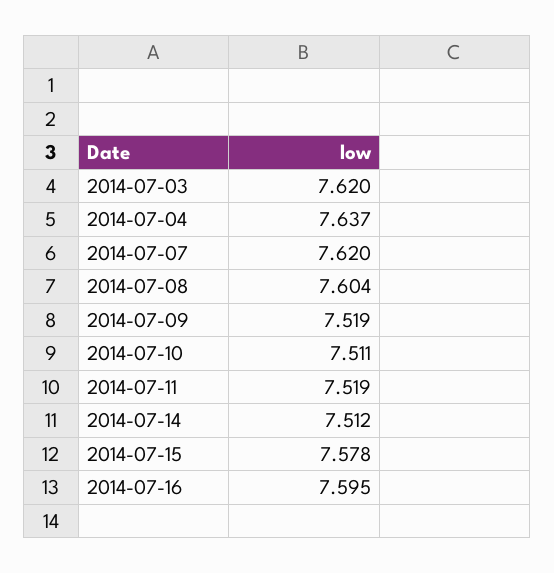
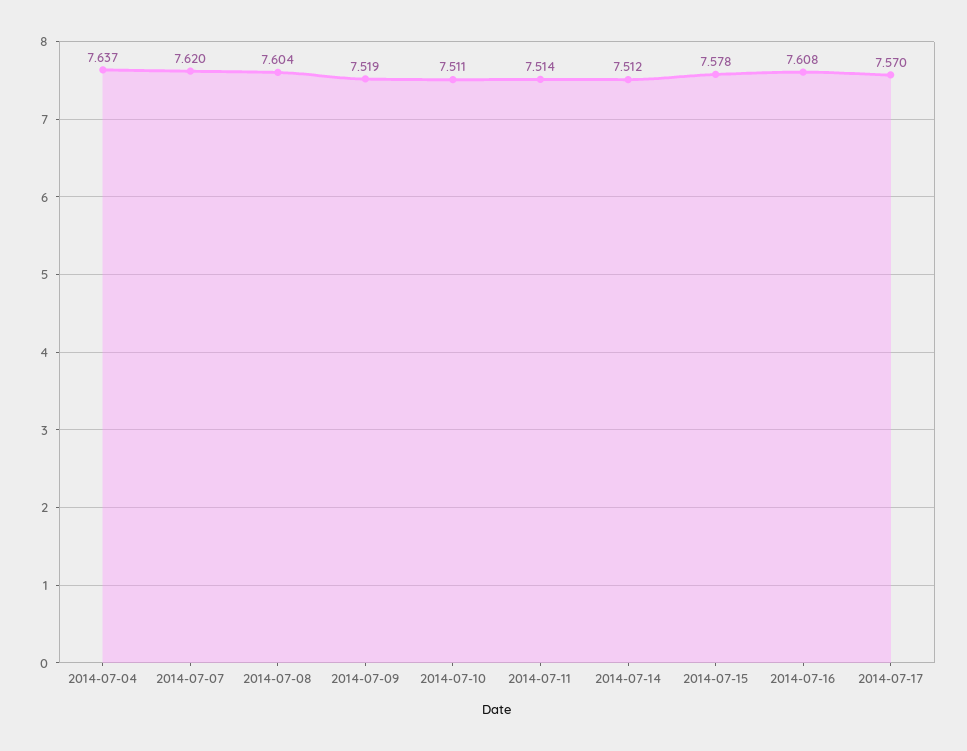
2014-07-03: 7.62 -> none
2014-07-11: 7.519 -> 7.514
2014-07-16: 7.595 -> 7.608
2014-07-17: none -> 7.57

